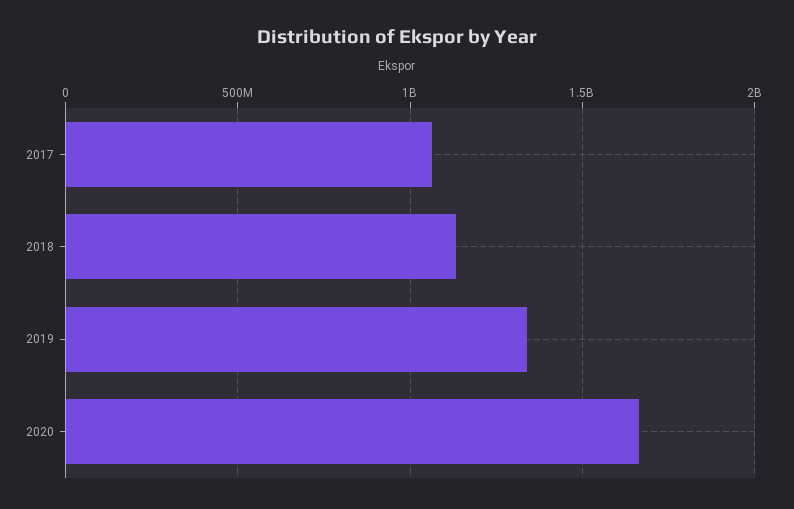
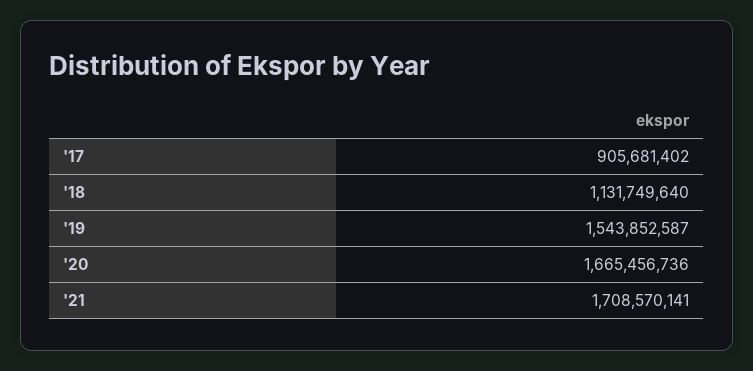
2017: 1050000000 -> 905681402
2019: 1350000000 -> 1543852587
'21: none -> 1708570141

